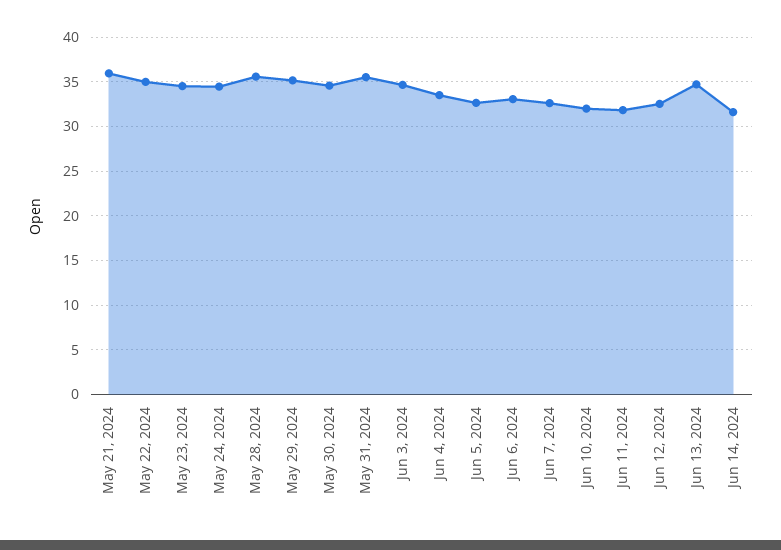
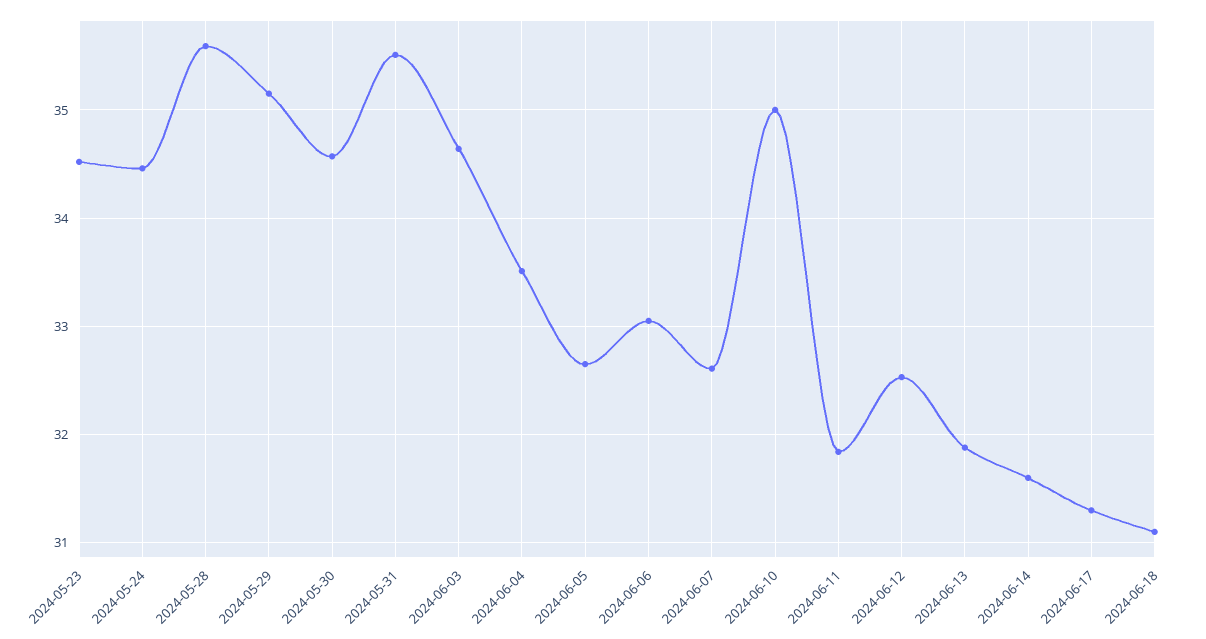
May 21, 2024: 36 -> none
May 22, 2024: 35 -> none
Jun 10, 2024: 32 -> 35
Jun 13, 2024: 35 -> 31.9
2024-06-17: none -> 31.3
2024-06-18: none -> 31.1

